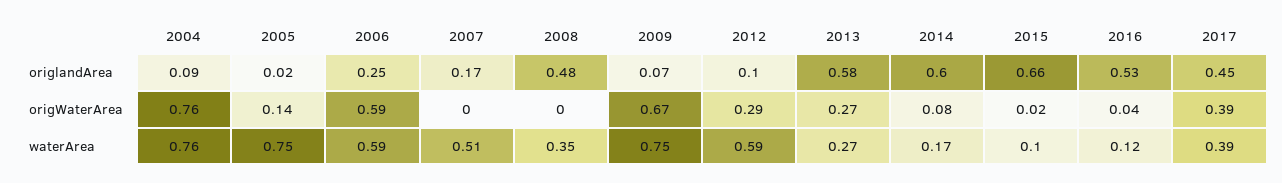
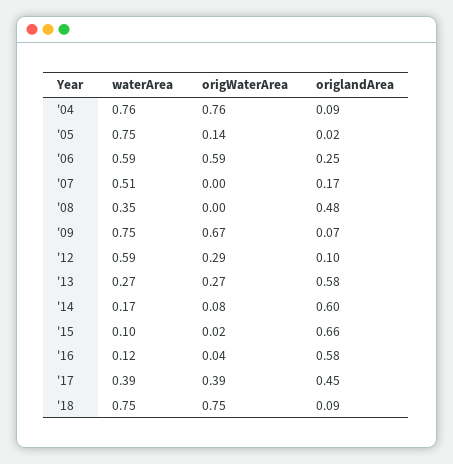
2016, origlandArea: 0.53 -> 0.58
'18, waterArea: none -> 0.75
'18, origWaterArea: none -> 0.75
'18, origlandArea: none -> 0.09

